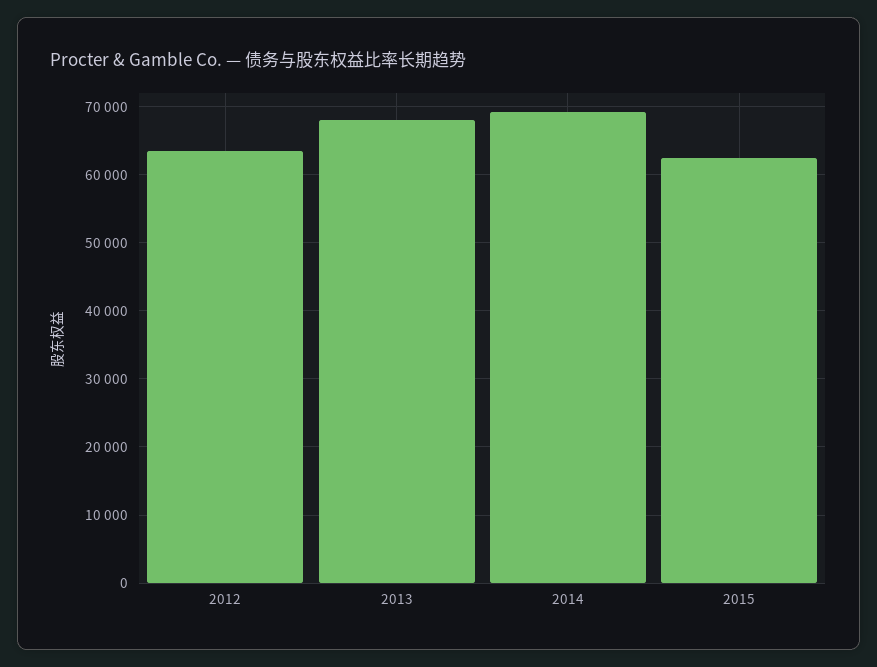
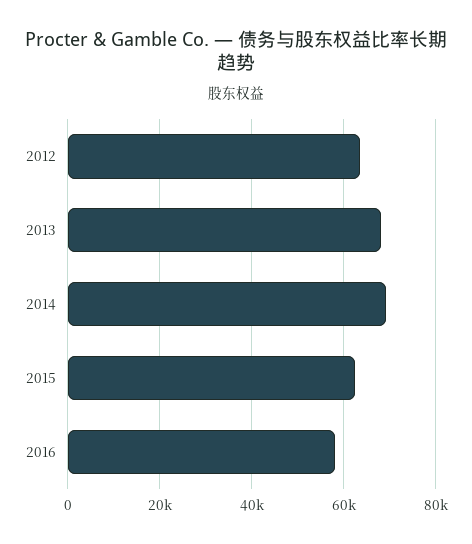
2016: none -> 58000

